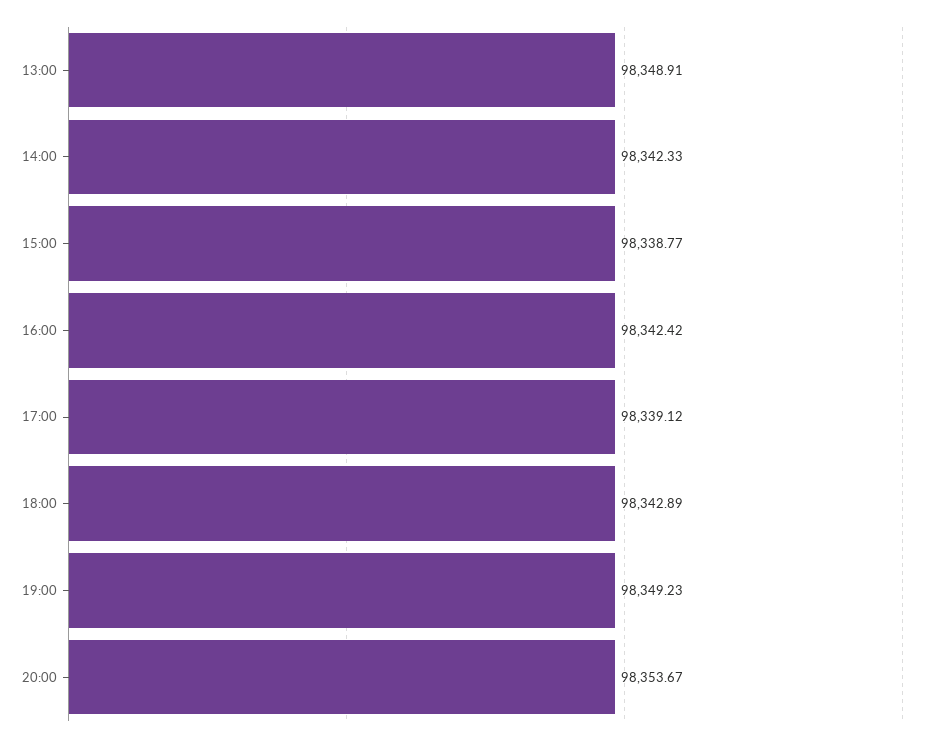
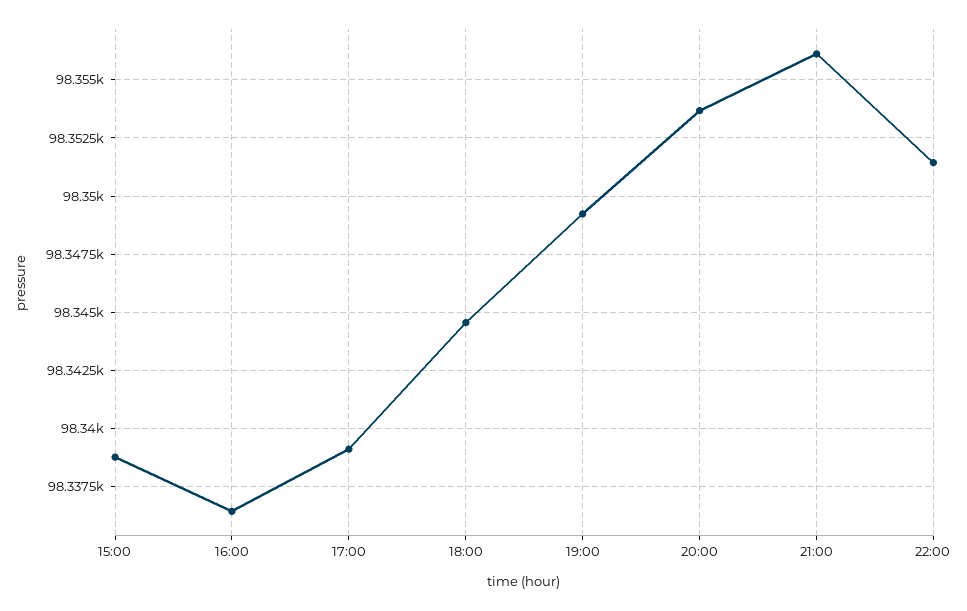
13:00: 98348.91 -> none
14:00: 98342.33 -> none
16:00: 98342.42 -> 98336.5
18:00: 98342.89 -> 98344.5
21:00: none -> 98356
22:00: none -> 98351.5

